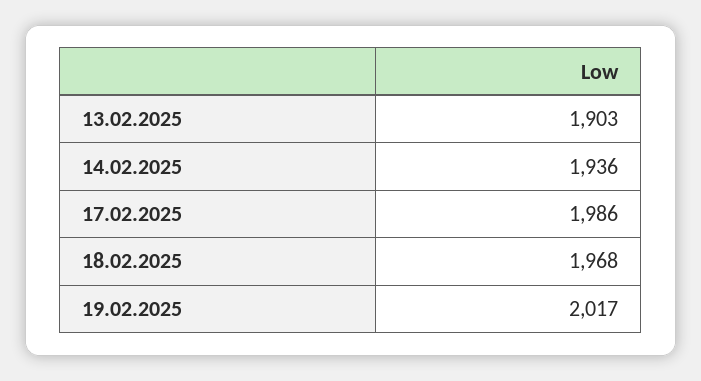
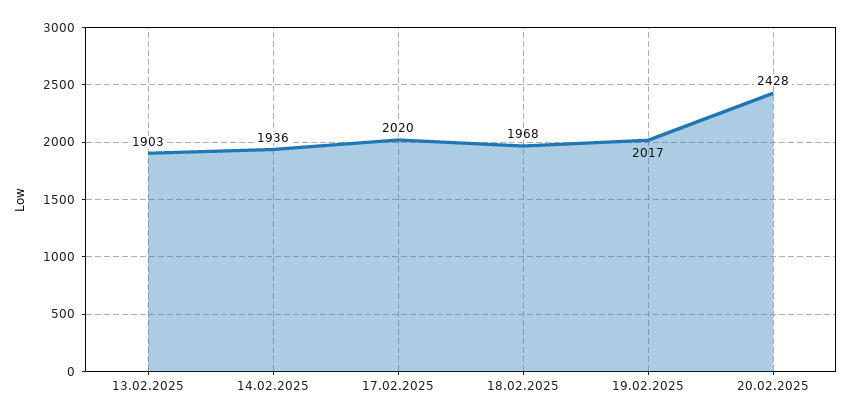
17.02.2025: 1986 -> 2020
20.02.2025: none -> 2428

